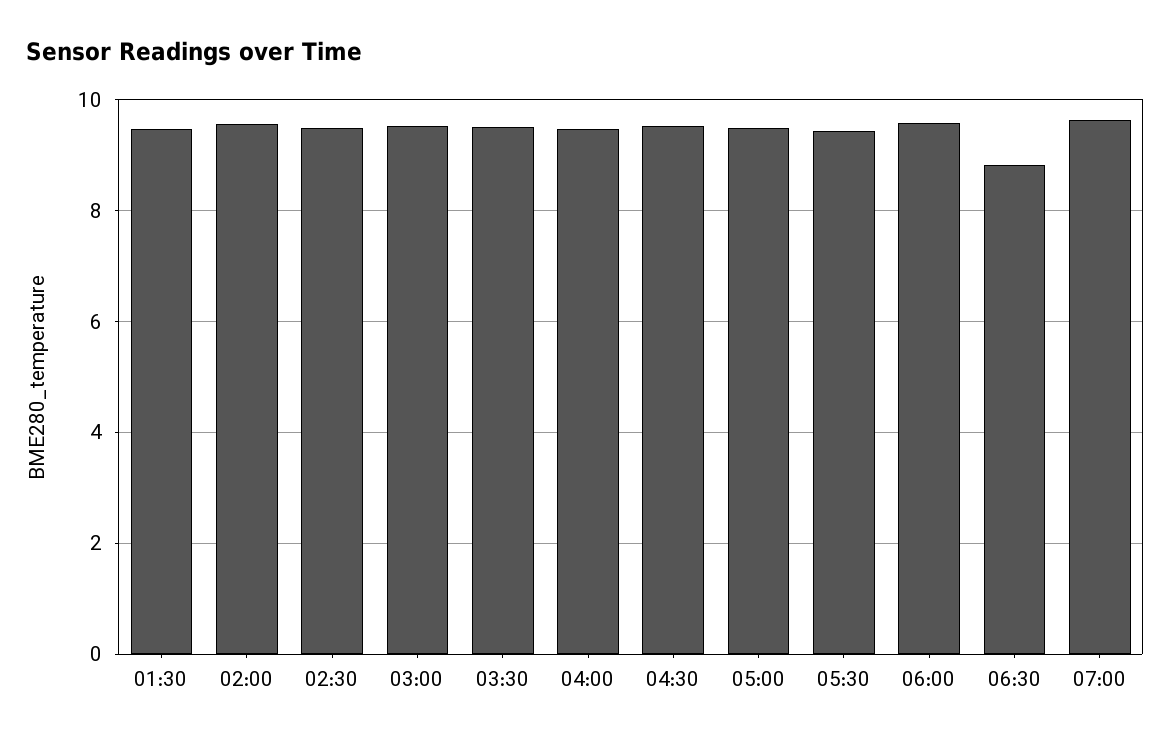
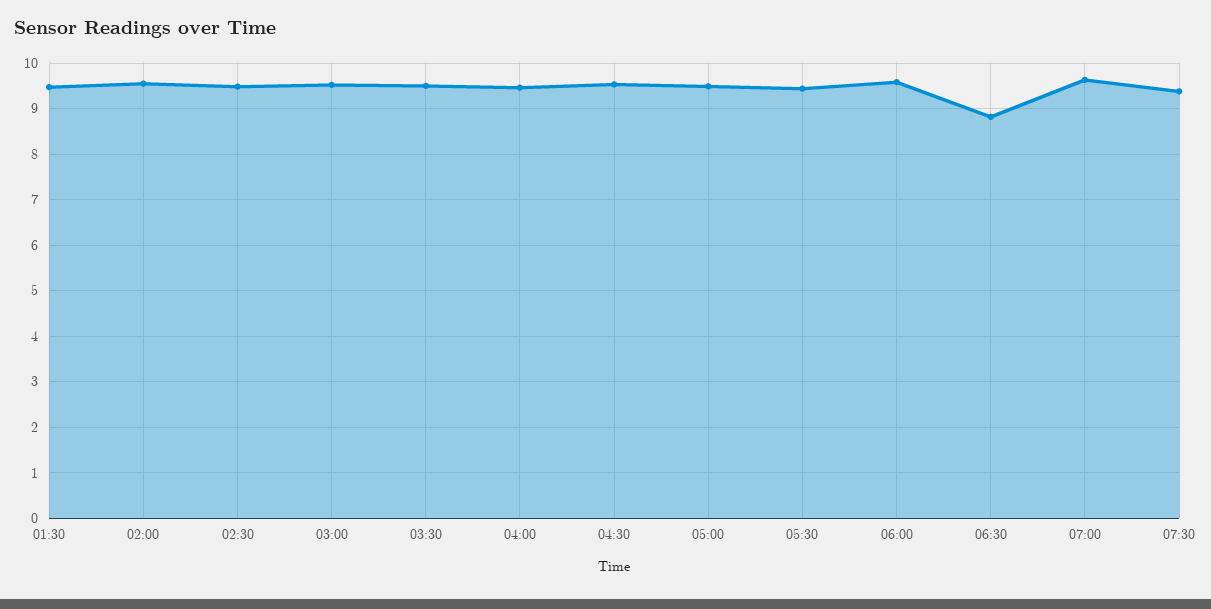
07:30: none -> 9.4

